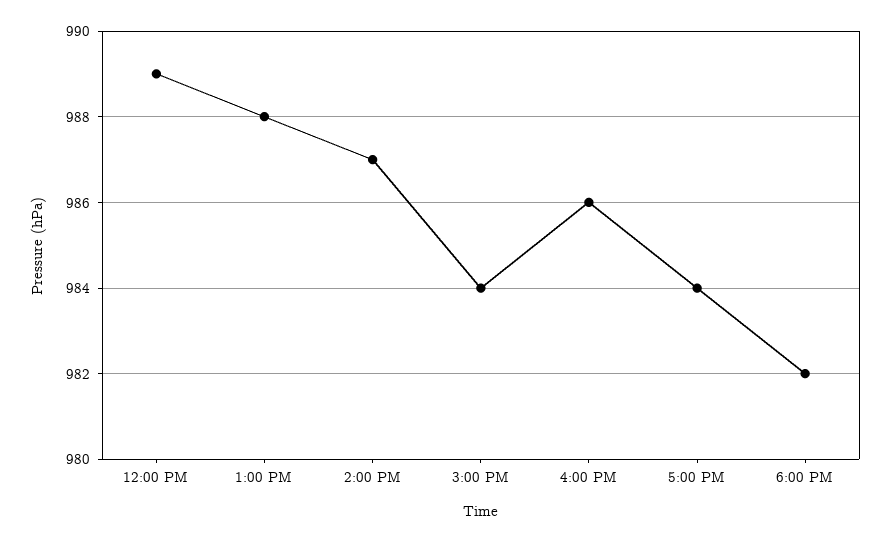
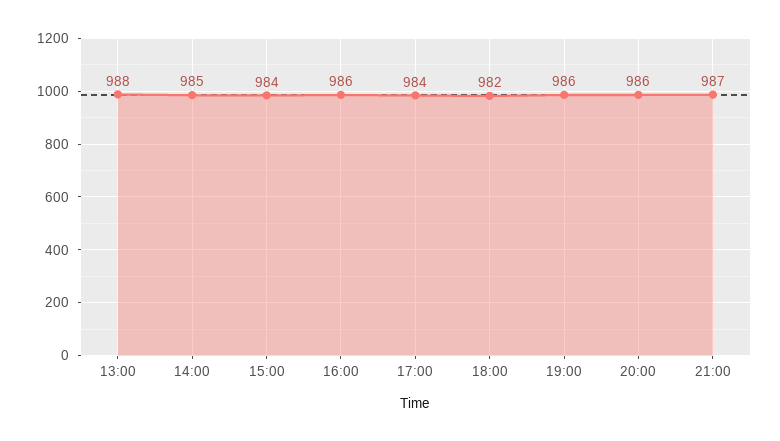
12:00 PM: 989 -> none
2:00 PM: 987 -> 985
19:00: none -> 986
20:00: none -> 986
21:00: none -> 987

